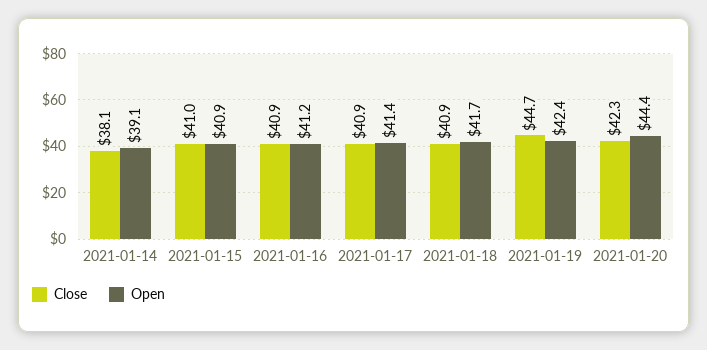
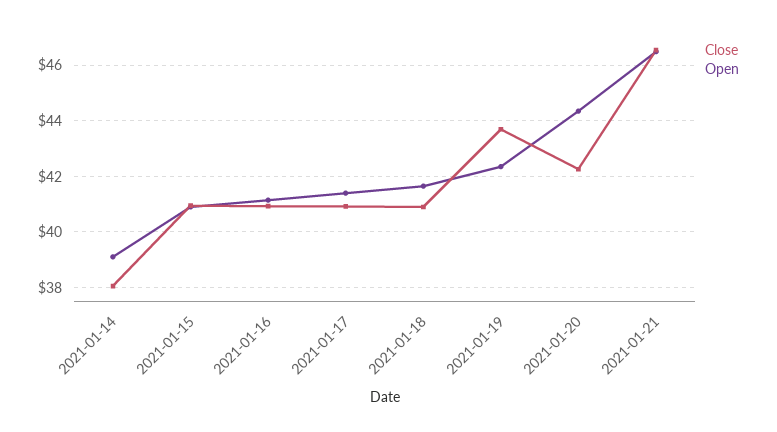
Close, 2021-01-19: 44.7 -> 43.75
Close, 2021-01-21: none -> 46.5
Open, 2021-01-21: none -> 46.5

